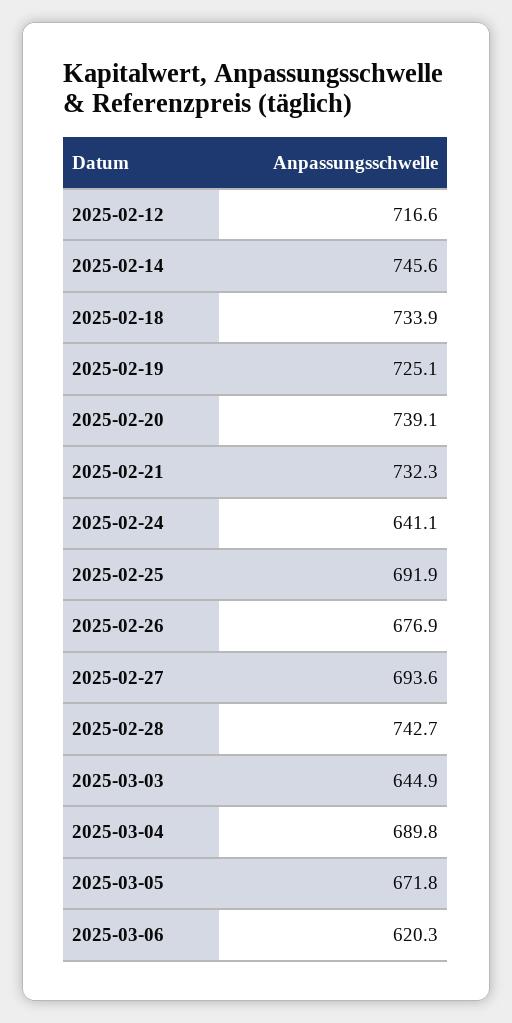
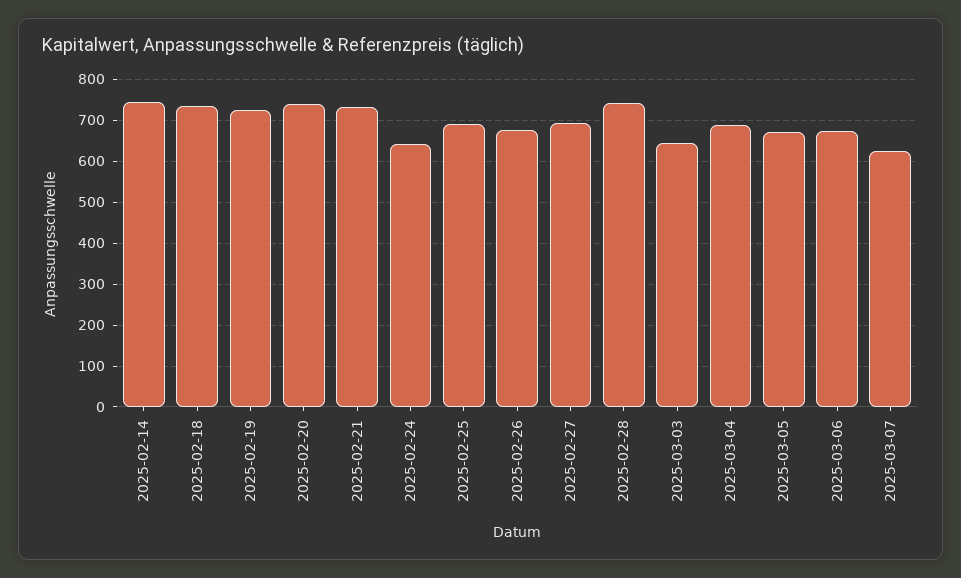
2025-02-12: 716.6 -> none
2025-03-06: 620.3 -> 680
2025-03-07: none -> 620

